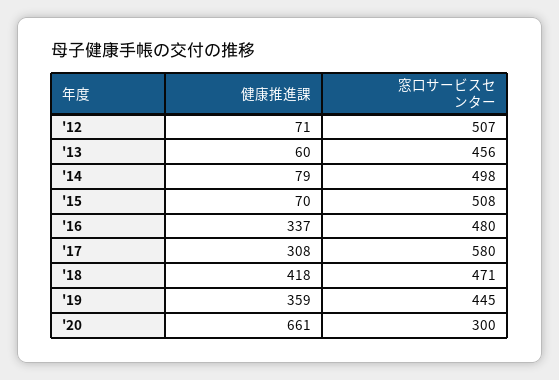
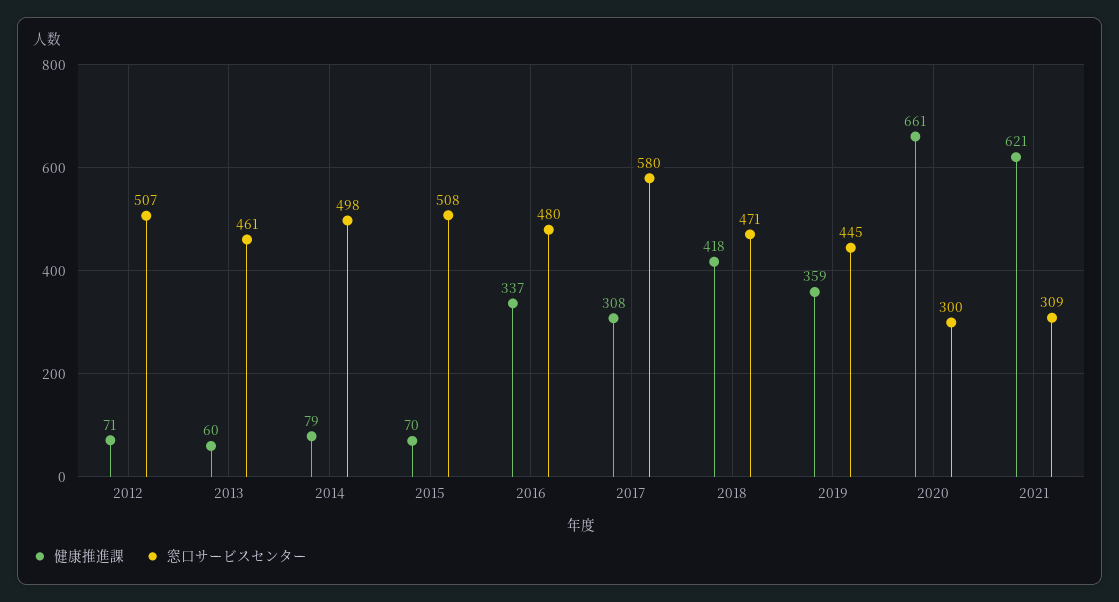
窓口サービスセンター, '13: 456 -> 461
健康推進課, 2021: none -> 621
窓口サービスセンター, 2021: none -> 309

